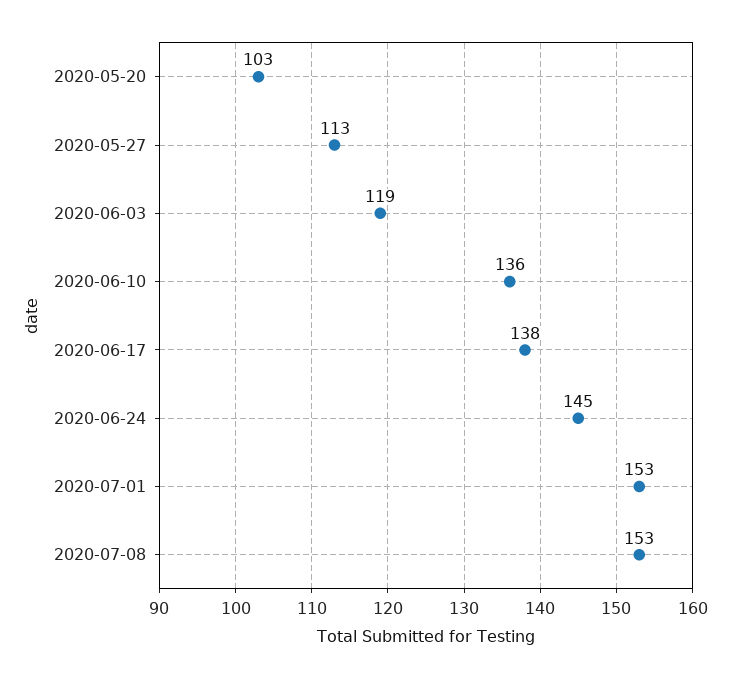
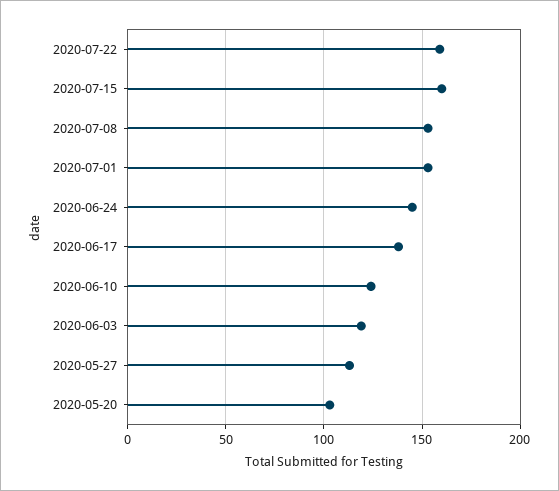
2020-06-10: 136 -> 125
2020-07-22: none -> 160
2020-07-15: none -> 160

